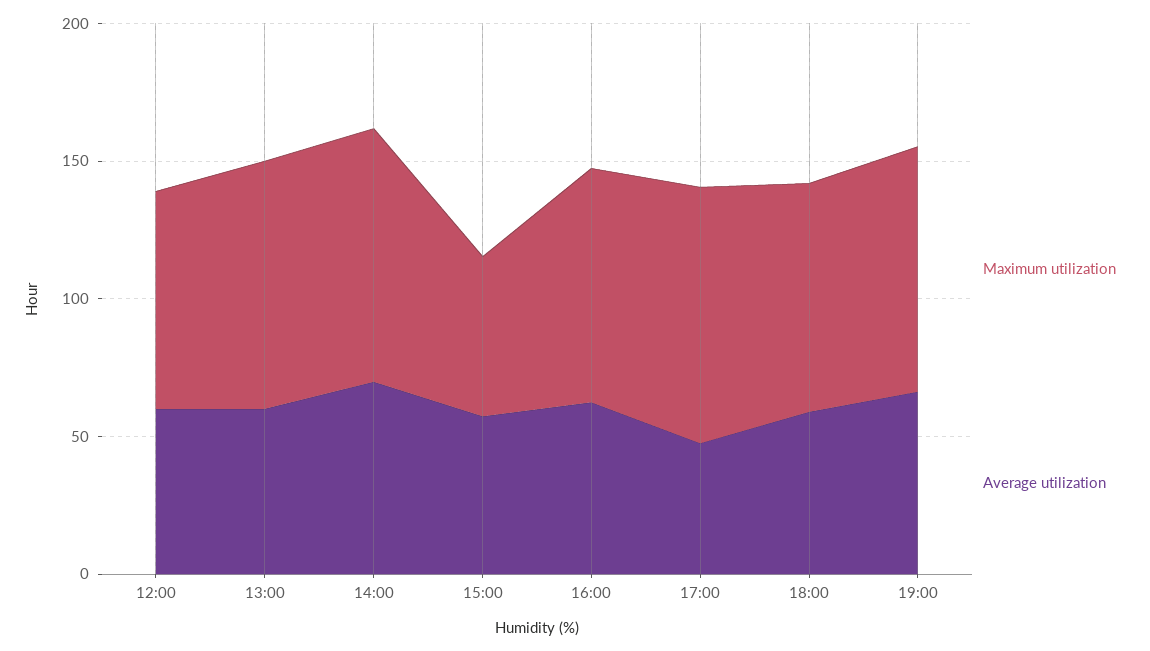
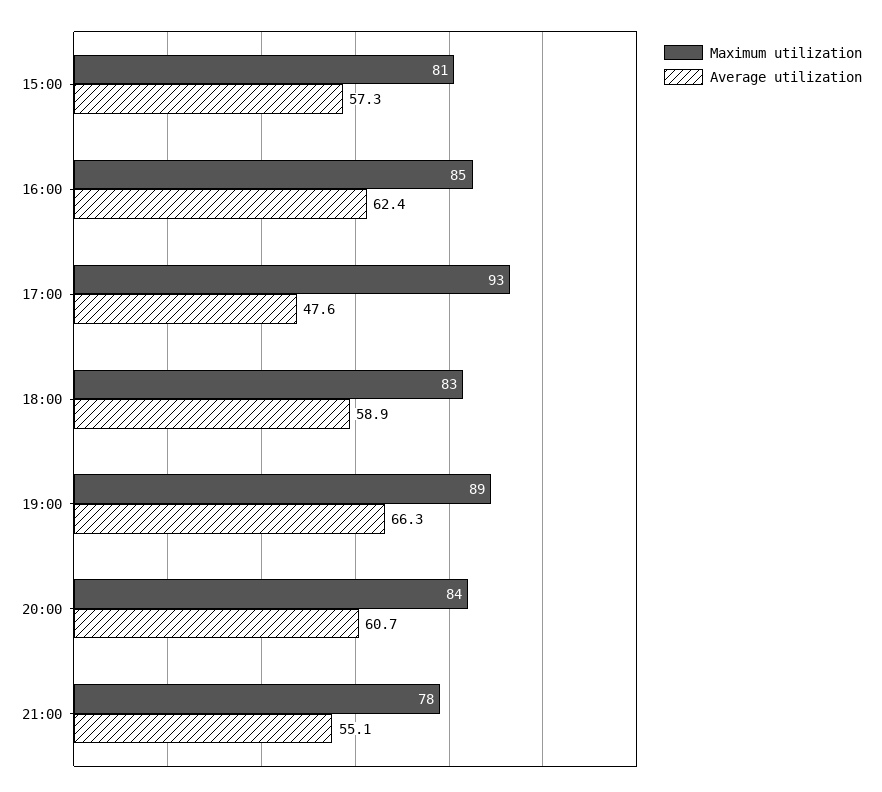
Maximum utilization, 12:00: 80 -> none
Average utilization, 12:00: 60 -> none
Maximum utilization, 13:00: 90 -> none
Average utilization, 13:00: 60 -> none
Maximum utilization, 14:00: 90 -> none
Average utilization, 14:00: 70 -> none
Maximum utilization, 15:00: 60 -> 81
Maximum utilization, 20:00: none -> 84
Average utilization, 20:00: none -> 60.7
Maximum utilization, 21:00: none -> 78
Average utilization, 21:00: none -> 55.1

